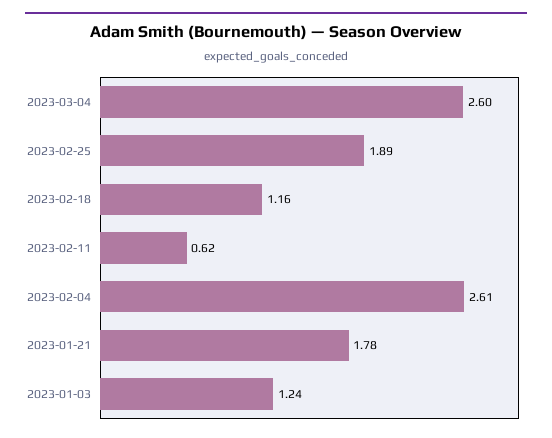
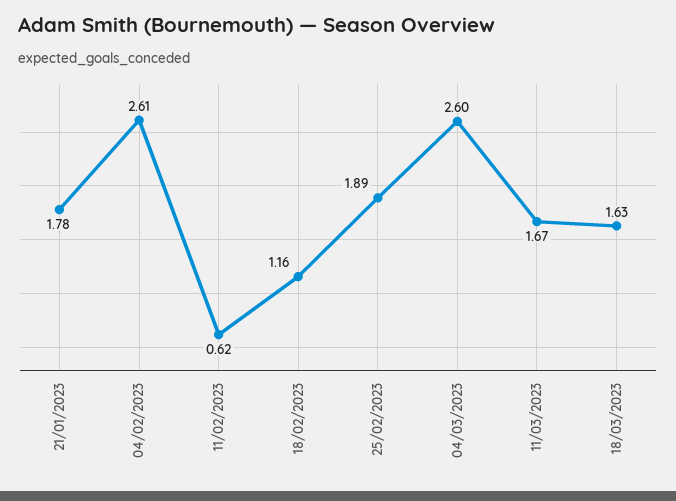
2023-01-03: 1.24 -> none
11/03/2023: none -> 1.67
18/03/2023: none -> 1.63

